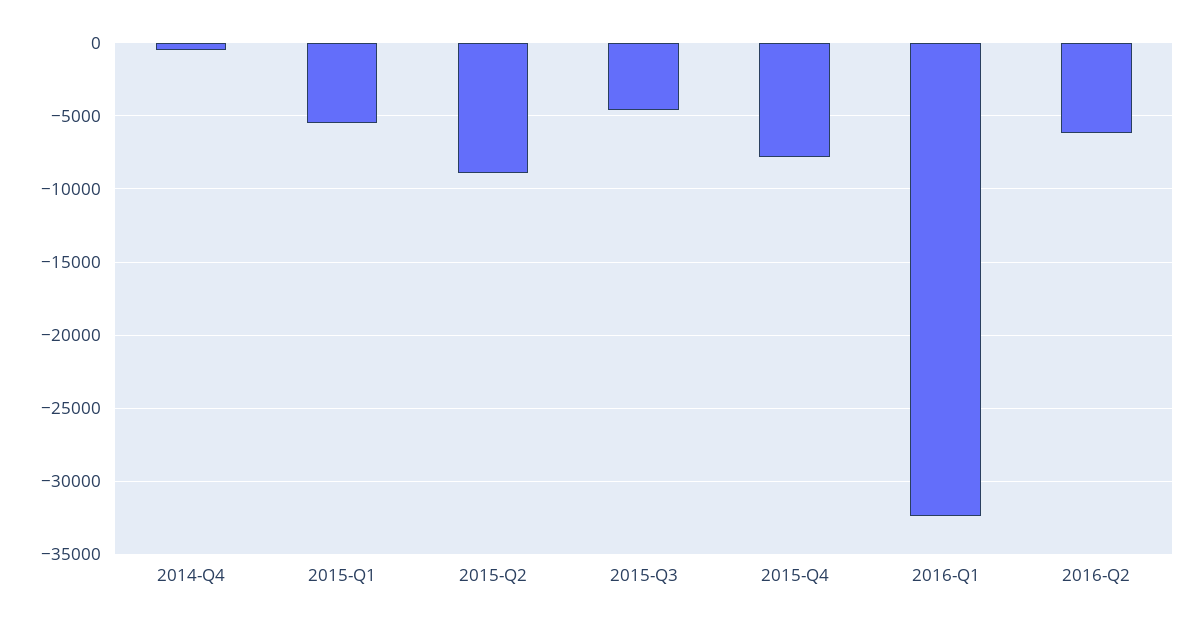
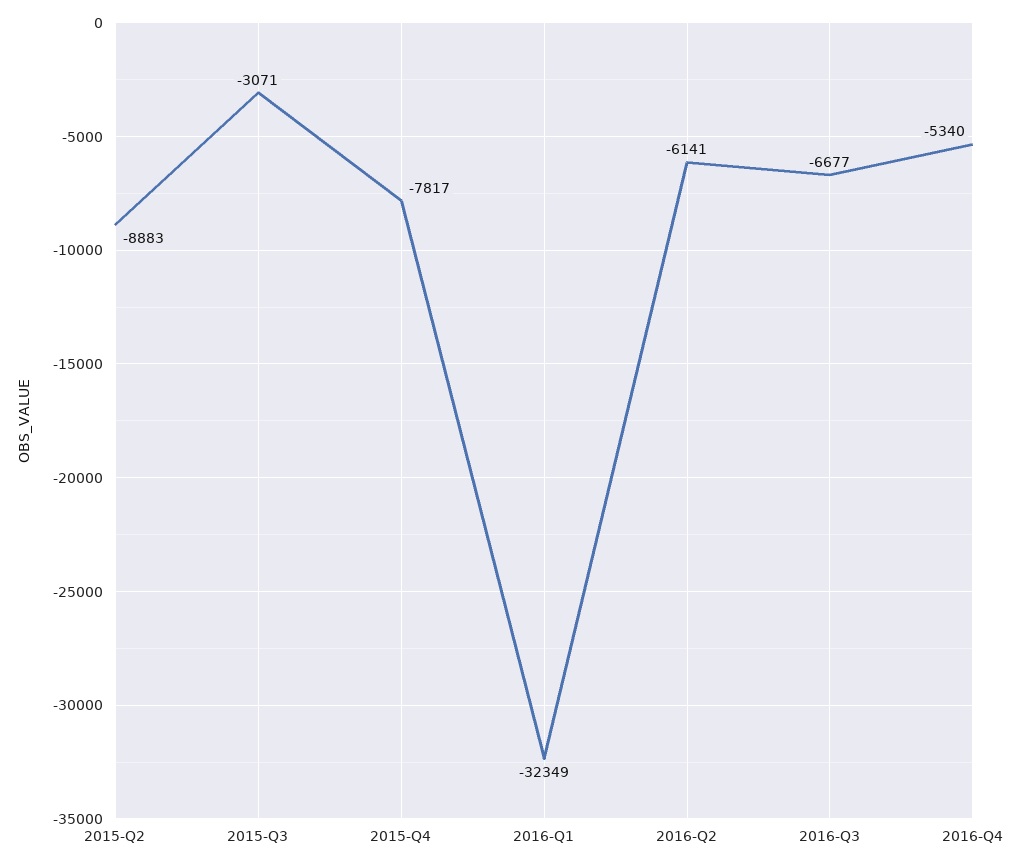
2014-Q4: -500 -> none
2015-Q1: -5500 -> none
2015-Q3: -4500 -> -3071
2016-Q3: none -> -6677
2016-Q4: none -> -5340

